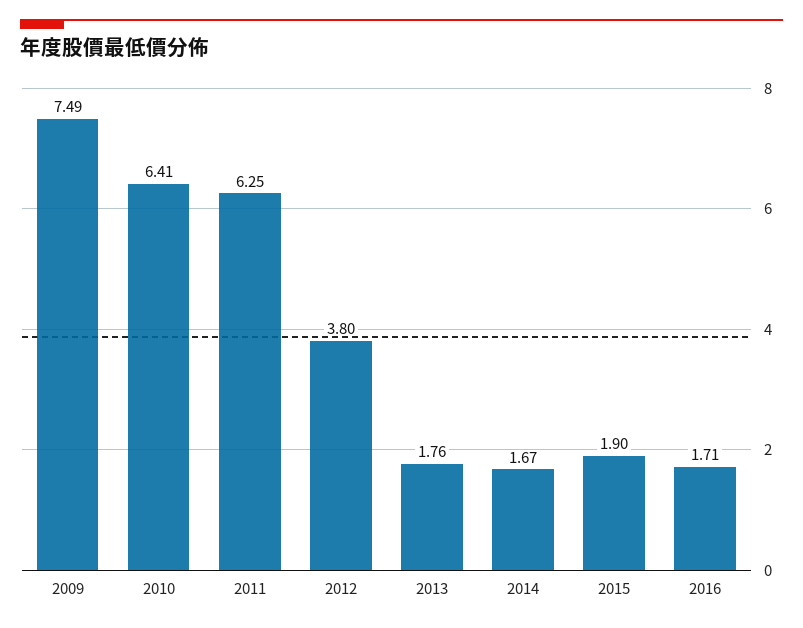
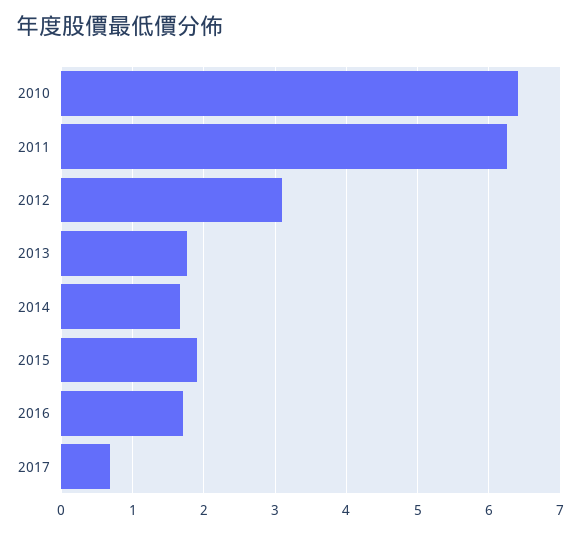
2009: 7.49 -> none
2012: 3.8 -> 3.1
2017: none -> 0.7

